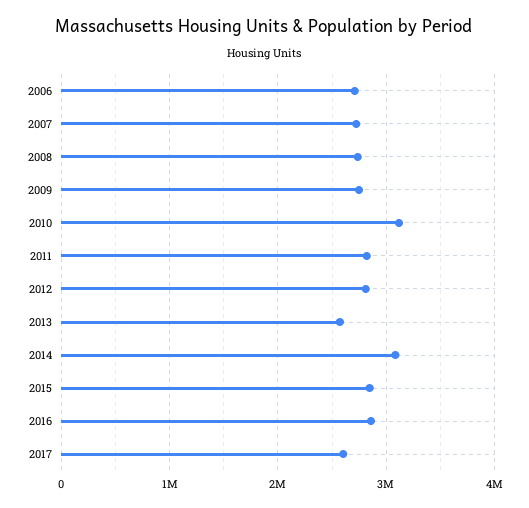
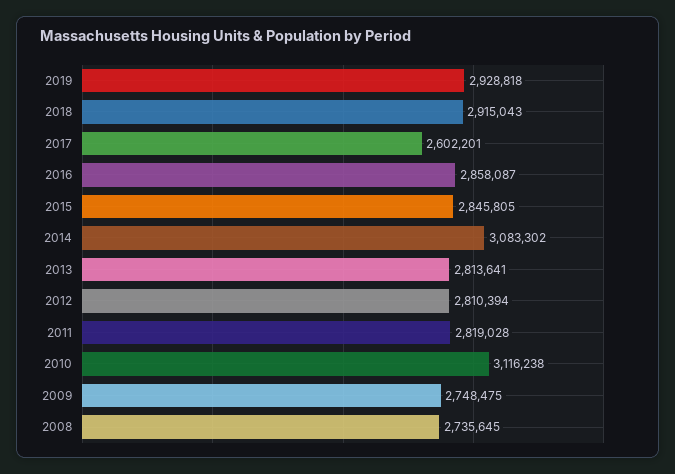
2006: 2700000 -> none
2007: 2700000 -> none
2013: 2600000 -> 2813641
2019: none -> 2928818
2018: none -> 2915043

